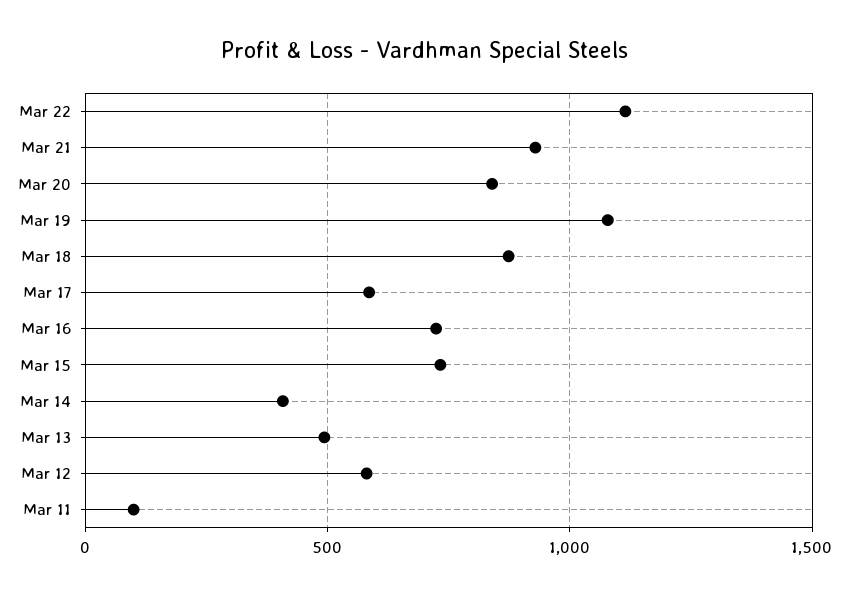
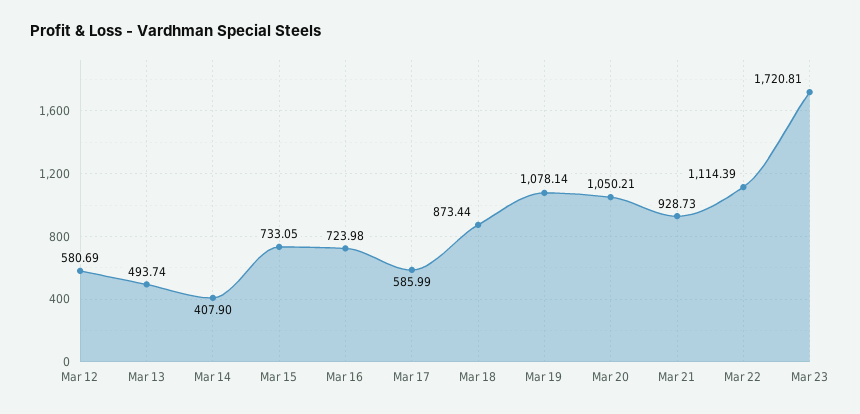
Mar 20: 850 -> 1050.21
Mar 11: 100 -> none
Mar 23: none -> 1720.81

